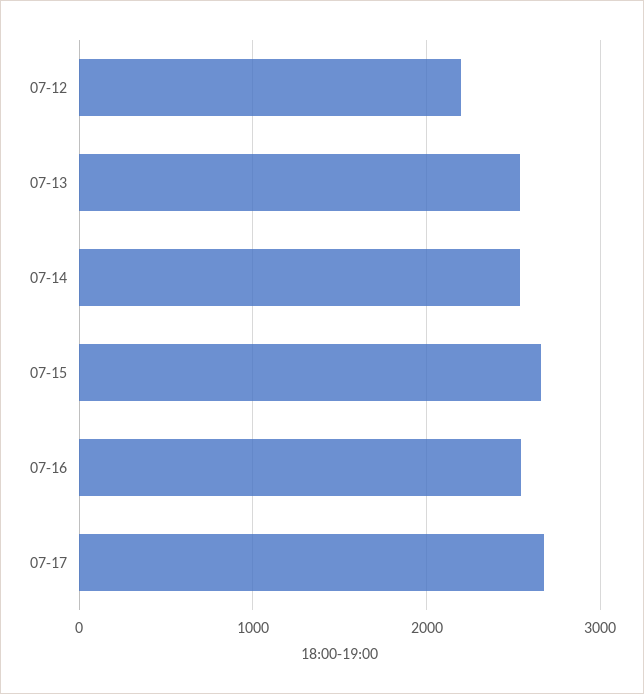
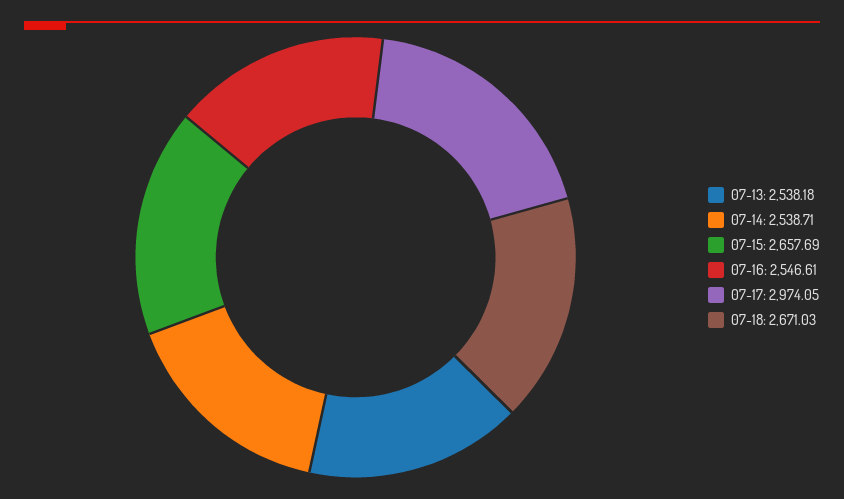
07-12: 2200 -> none
07-17: 2700 -> 2974.05
07-18: none -> 2671.03

